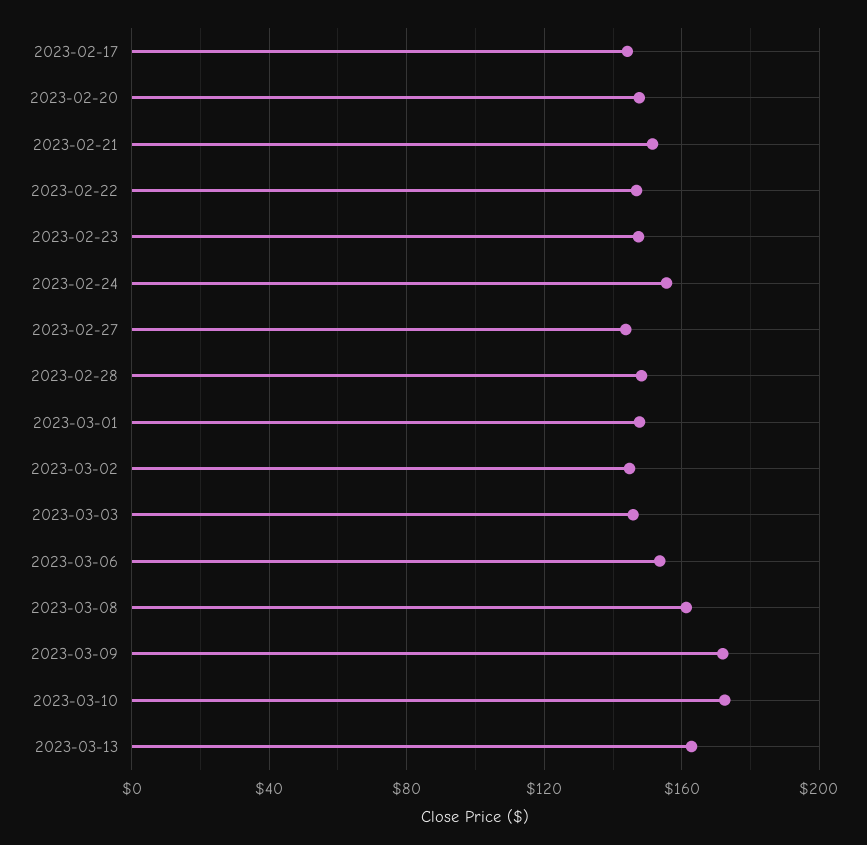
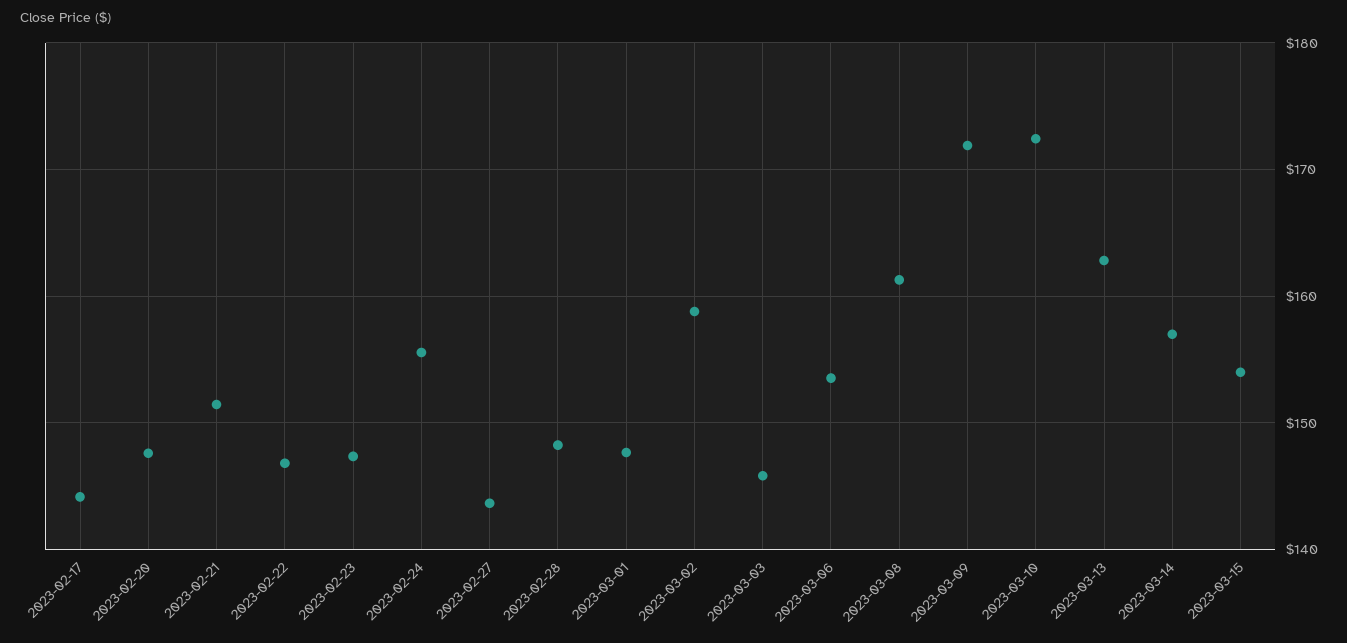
2023-03-02: 145 -> 159
2023-03-14: none -> 157
2023-03-15: none -> 154

